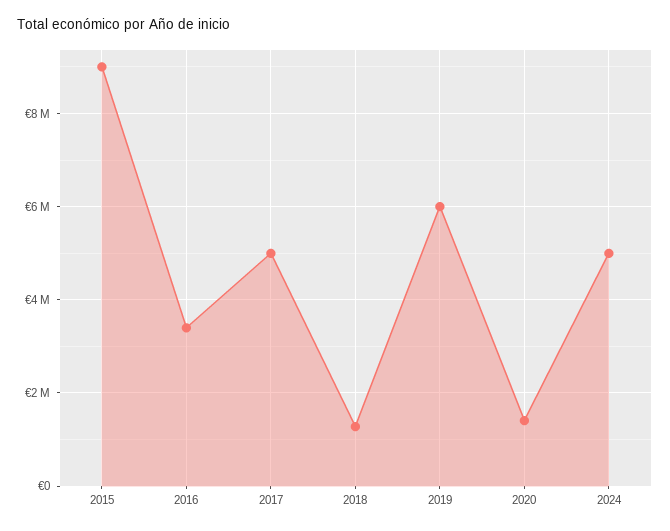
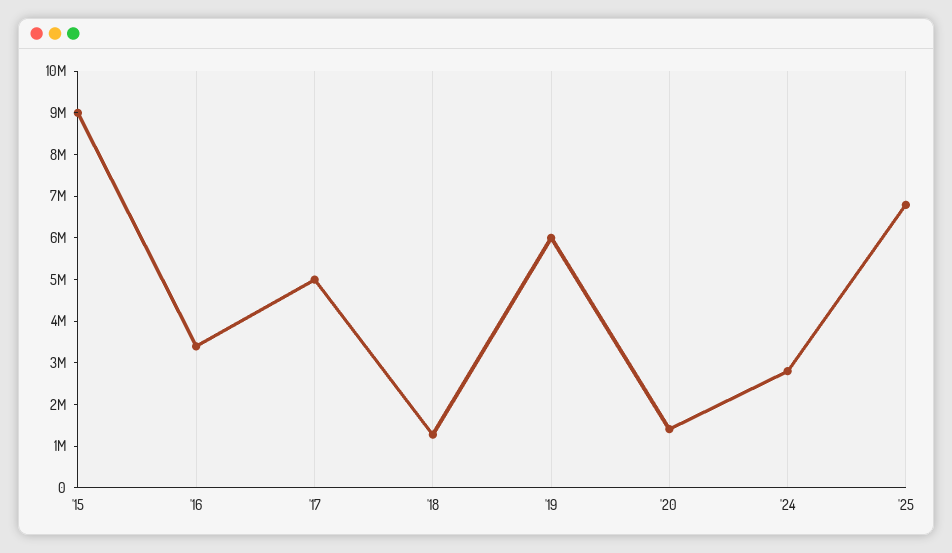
2024: 5000000 -> 2800000
'25: none -> 6800000

